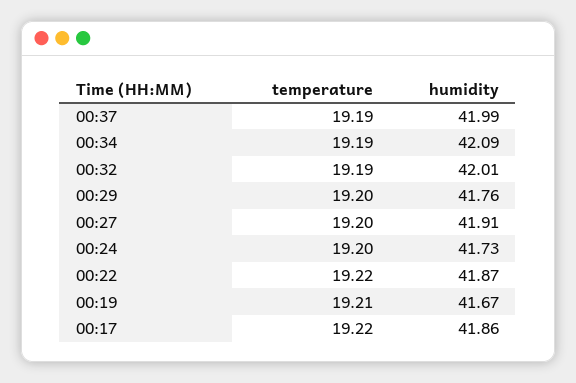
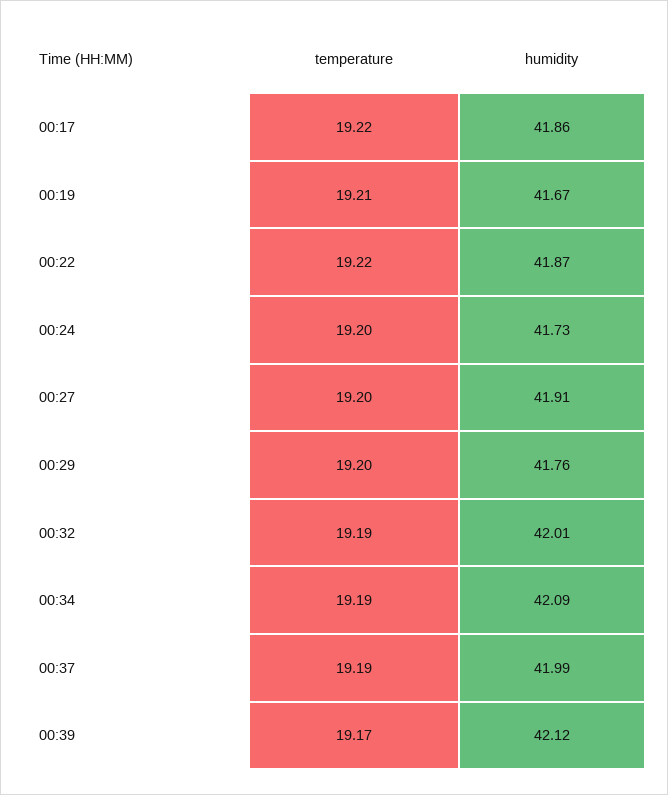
temperature, 00:39: none -> 19.17
humidity, 00:39: none -> 42.12

